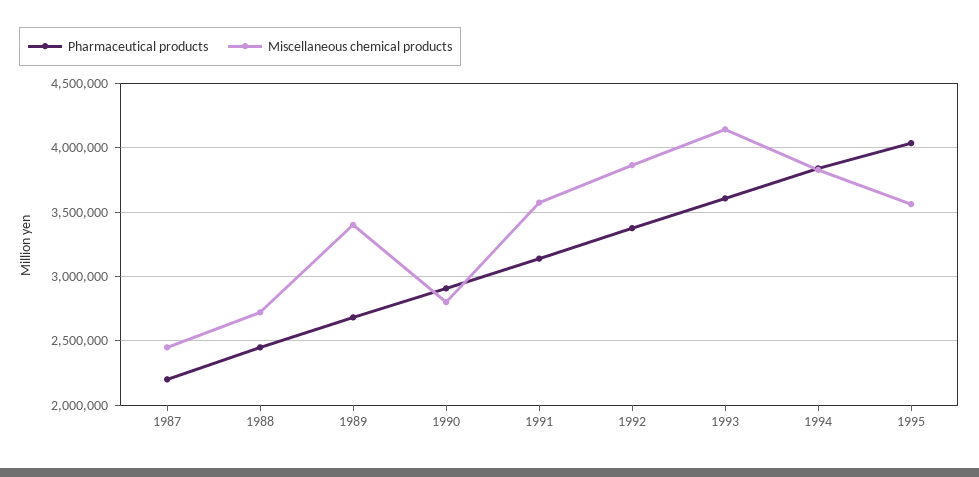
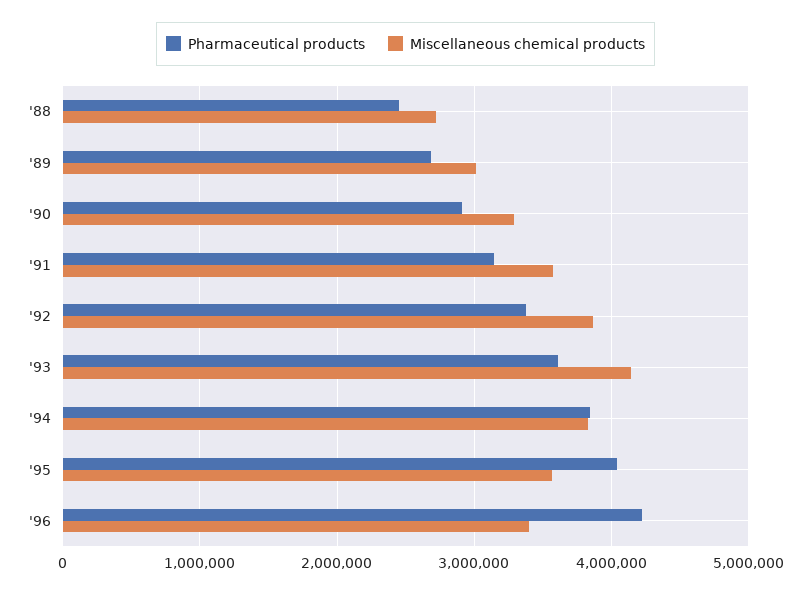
Pharmaceutical products, 1987: 2200000 -> none
Miscellaneous chemical products, 1987: 2450000 -> none
Miscellaneous chemical products, 1989: 3400000 -> 3000000
Miscellaneous chemical products, 1990: 2800000 -> 3300000
Pharmaceutical products, '96: none -> 4200000
Miscellaneous chemical products, '96: none -> 3400000

